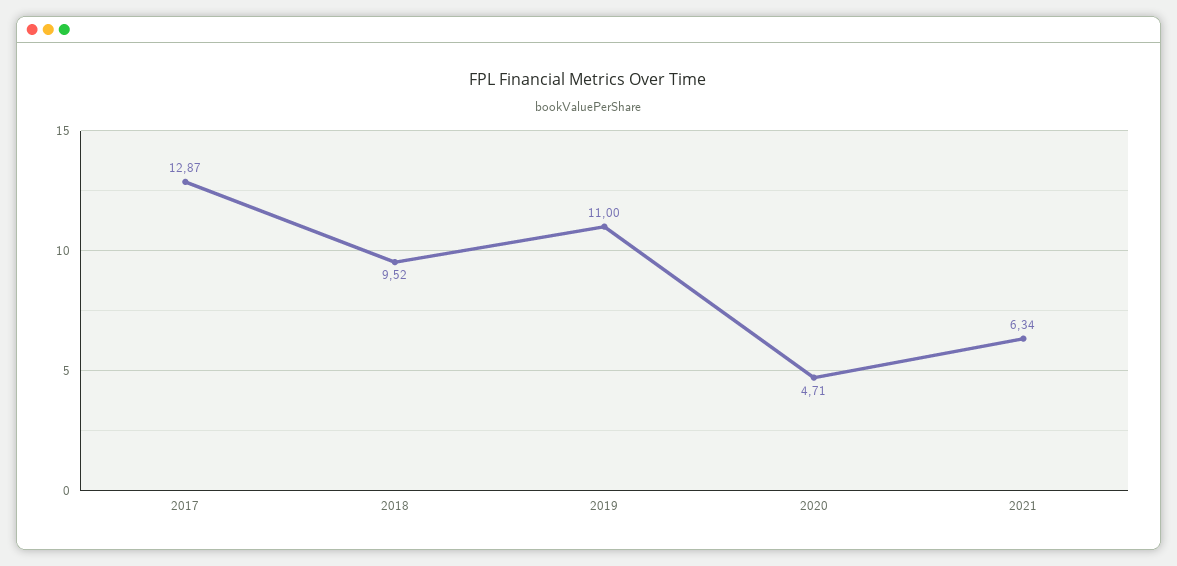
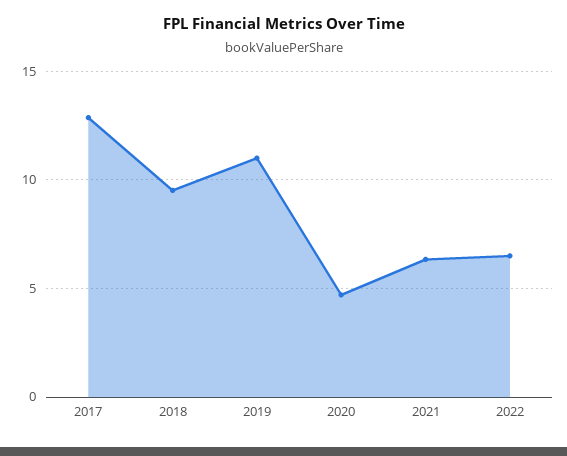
2022: none -> 6.5

